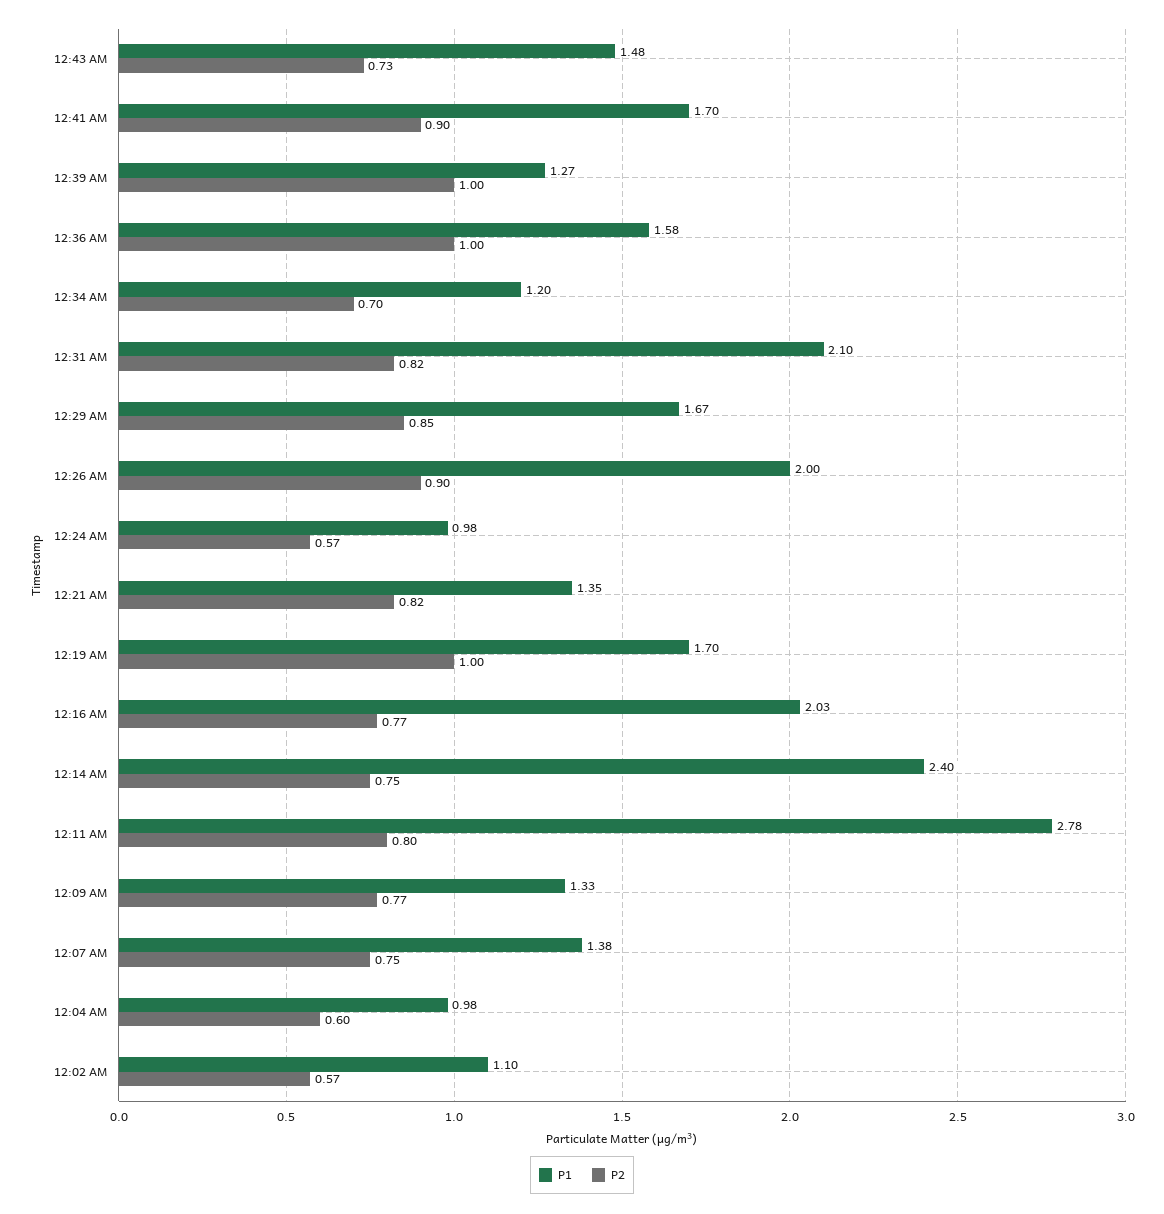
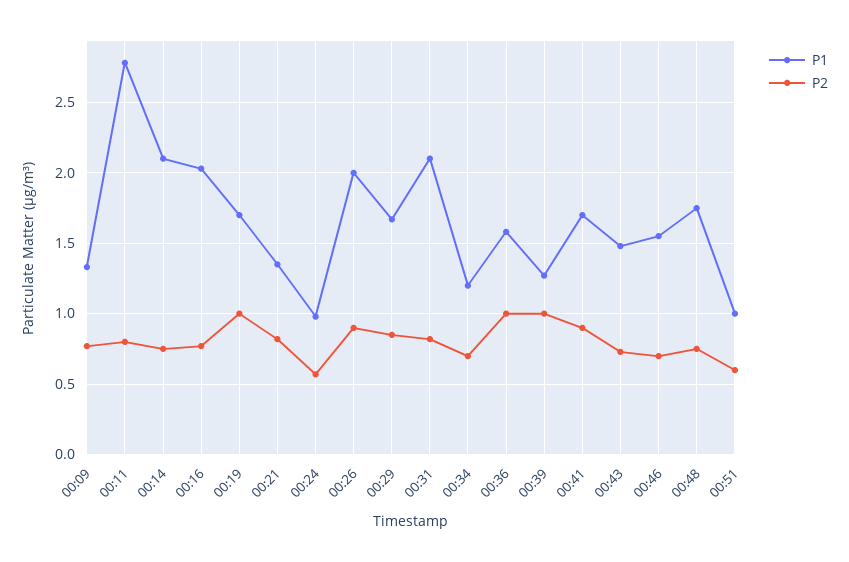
P1, 12:14 AM: 2.4 -> 2.1
P1, 12:07 AM: 1.38 -> none
P2, 12:07 AM: 0.75 -> none
P1, 12:04 AM: 0.98 -> none
P2, 12:04 AM: 0.6 -> none
P1, 12:02 AM: 1.1 -> none
P2, 12:02 AM: 0.57 -> none
P1, 00:46: none -> 1.55
P2, 00:46: none -> 0.7
P1, 00:48: none -> 1.75
P2, 00:48: none -> 0.75
P1, 00:51: none -> 1
P2, 00:51: none -> 0.6

